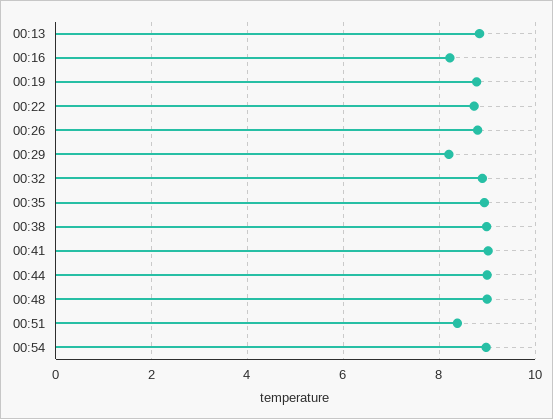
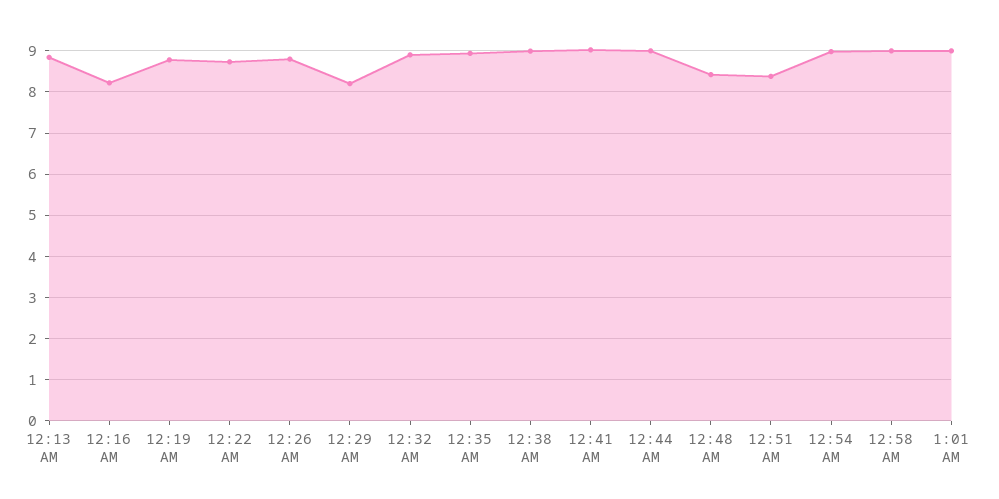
00:48: 9 -> 8.4
12:58 AM: none -> 9
1:01 AM: none -> 9

